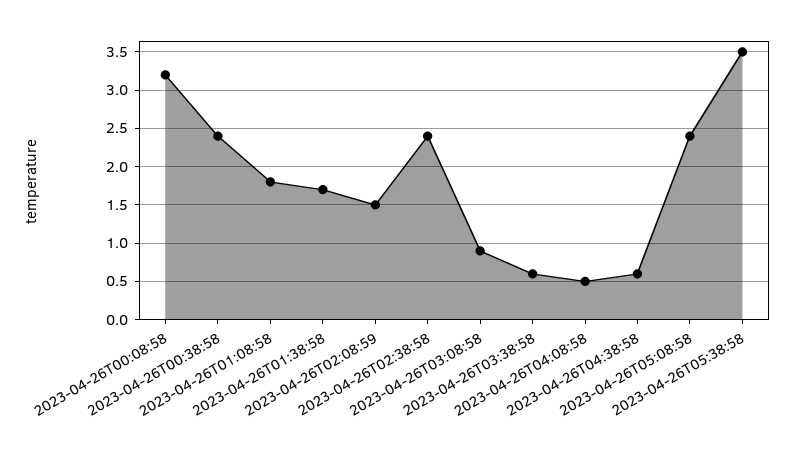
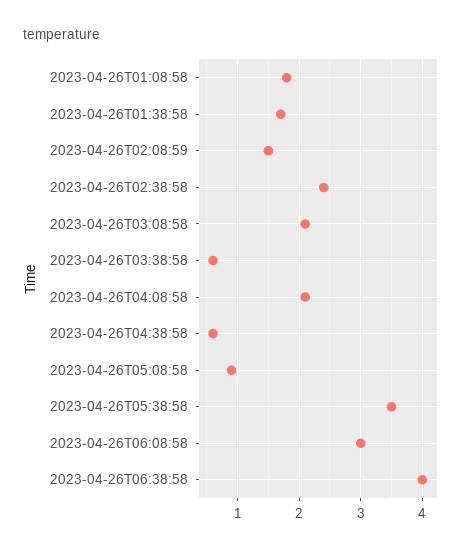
2023-04-26T00:08:58: 3.2 -> none
2023-04-26T00:38:58: 2.4 -> none
2023-04-26T03:08:58: 0.9 -> 2.1
2023-04-26T04:08:58: 0.5 -> 2.1
2023-04-26T05:08:58: 2.4 -> 0.9
2023-04-26T06:08:58: none -> 3
2023-04-26T06:38:58: none -> 4

